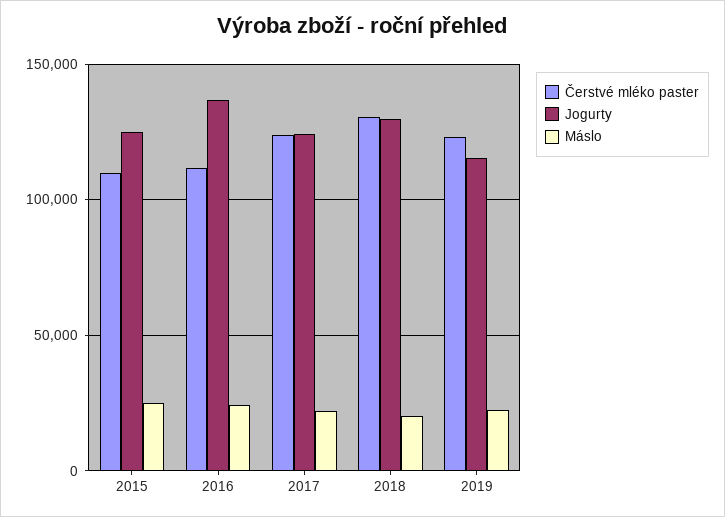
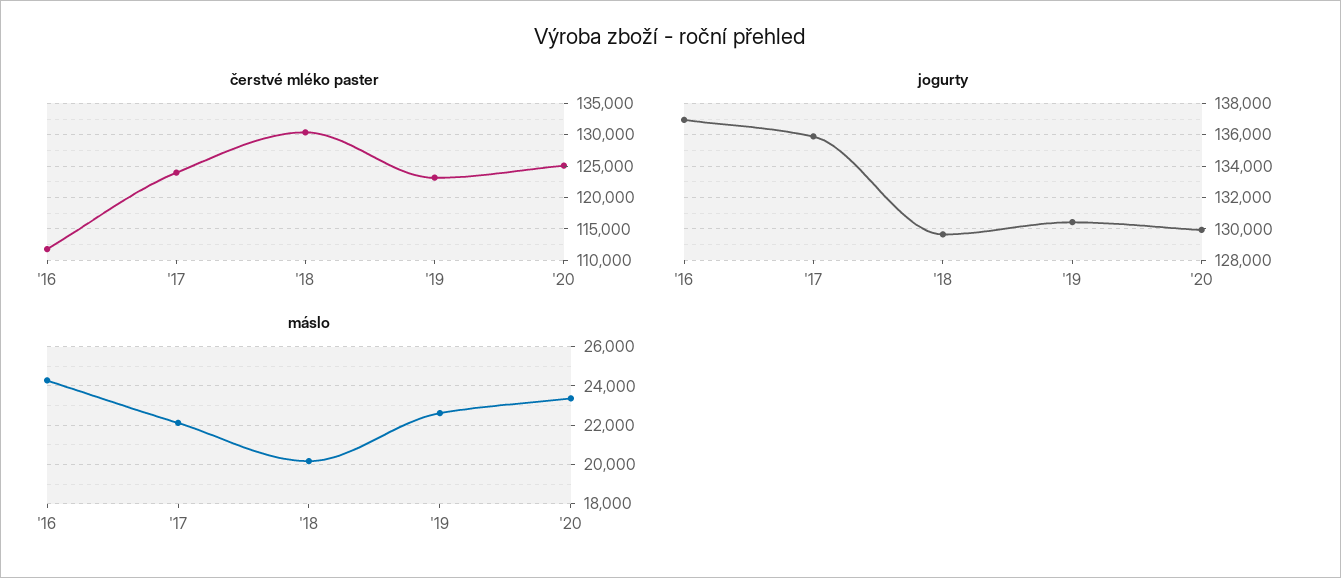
Čerstvé mléko paster, 2015: 110000 -> none
Jogurty, 2015: 125000 -> none
Máslo, 2015: 25000 -> none
Jogurty, 2017: 125000 -> 136000
Jogurty, 2019: 115000 -> 130500
Čerstvé mléko paster, '20: none -> 125000
Jogurty, '20: none -> 130000
Máslo, '20: none -> 23500

